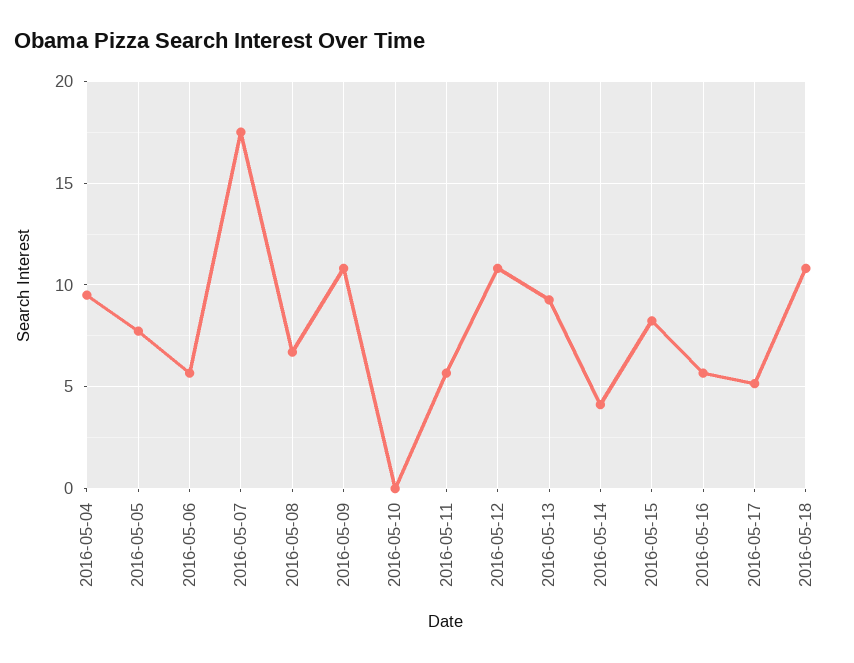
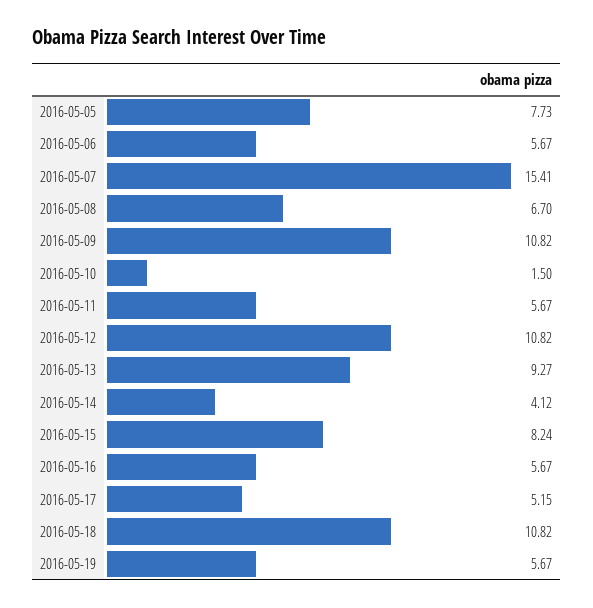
2016-05-04: 9.5 -> none
2016-05-07: 17.5 -> 15.41
2016-05-10: 0 -> 1.5
2016-05-19: none -> 5.67

